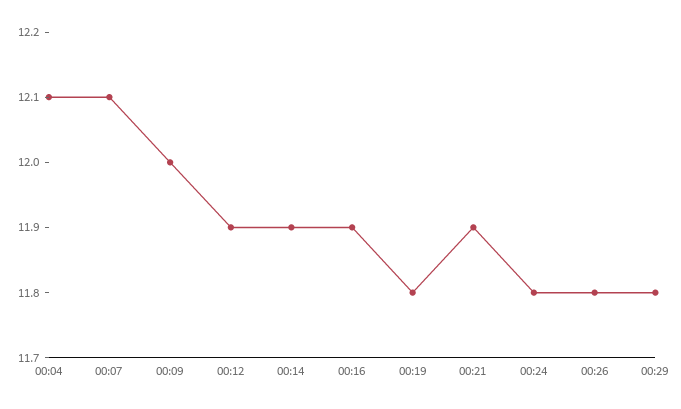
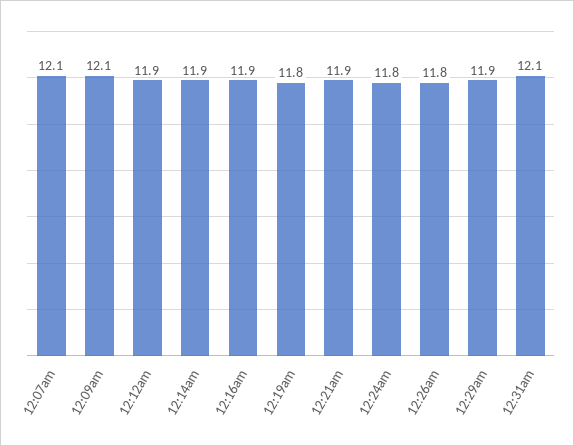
00:04: 12.1 -> none
00:09: 12 -> 12.1
00:29: 11.8 -> 11.9
12:31am: none -> 12.1

